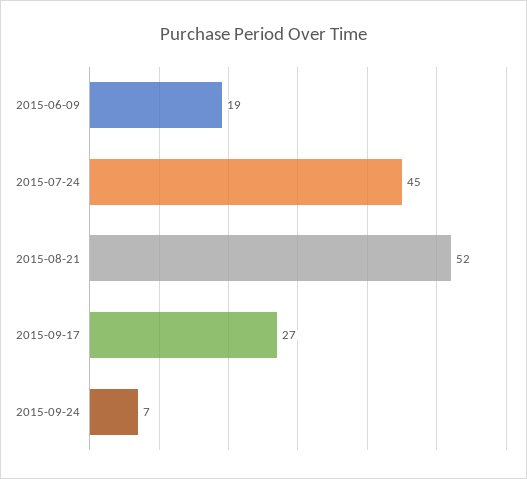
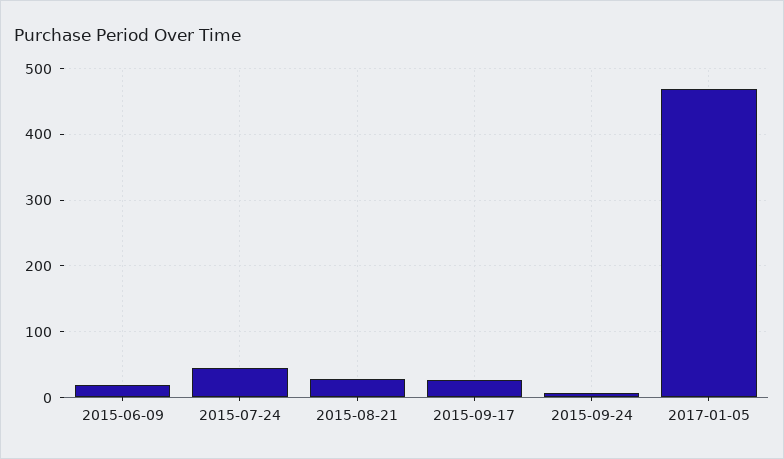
2015-08-21: 52 -> 30
2017-01-05: none -> 470

